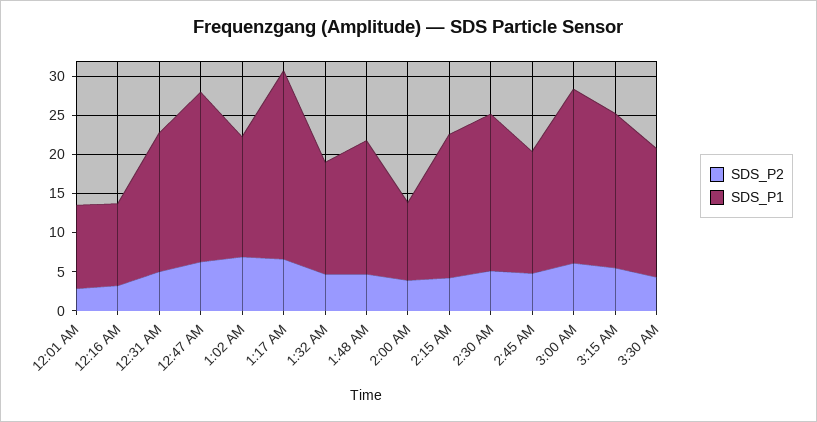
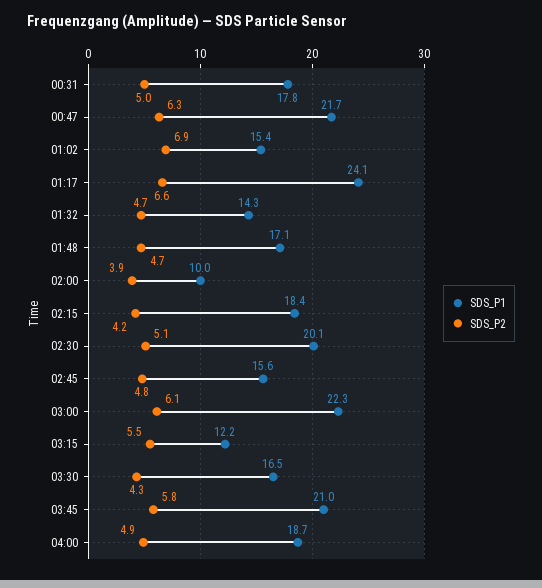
SDS_P2, 12:01 AM: 2.5 -> none
SDS_P1, 12:01 AM: 10 -> none
SDS_P2, 12:16 AM: 2.5 -> none
SDS_P1, 12:16 AM: 10 -> none
SDS_P1, 3:15 AM: 20 -> 12.2
SDS_P1, 03:45: none -> 21
SDS_P2, 03:45: none -> 5.8
SDS_P1, 04:00: none -> 18.7
SDS_P2, 04:00: none -> 4.9

